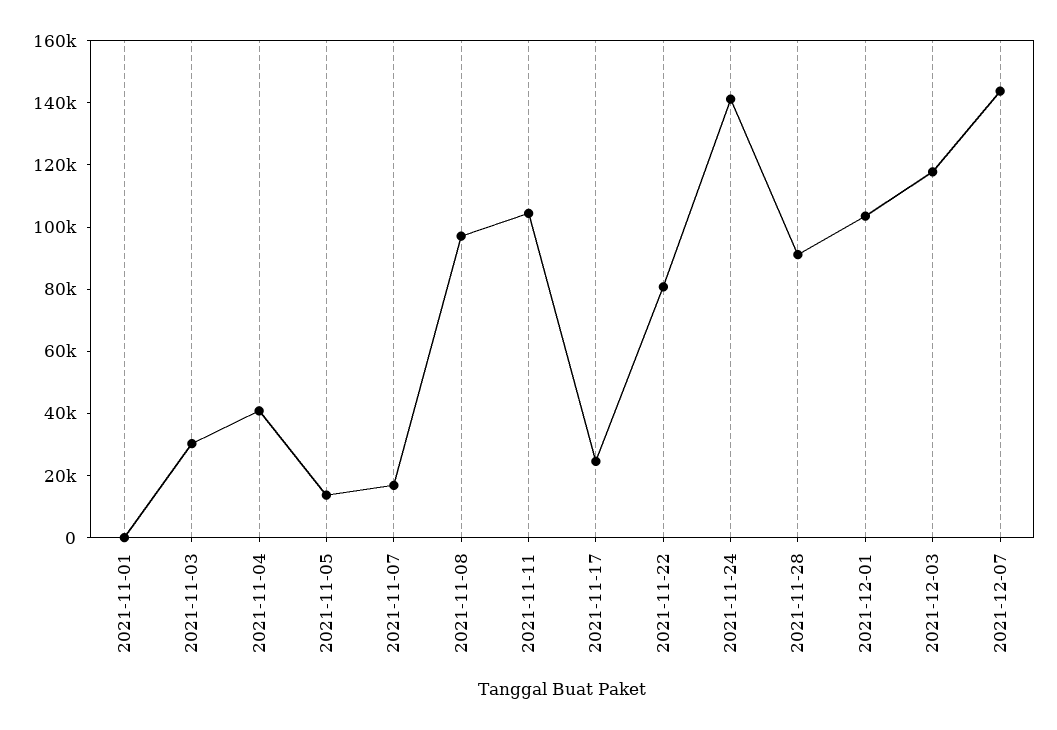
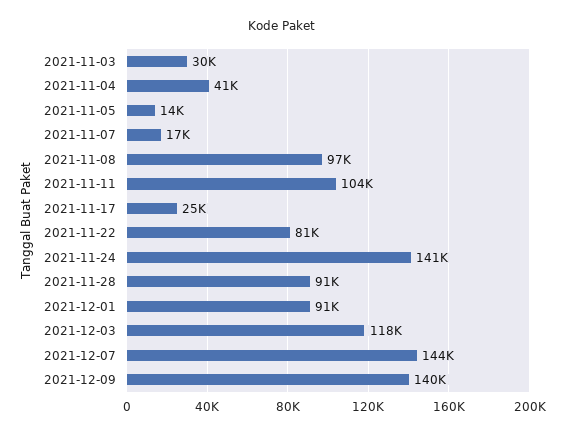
2021-11-01: 0 -> none
2021-12-01: 105000 -> 91000
2021-12-09: none -> 140000

